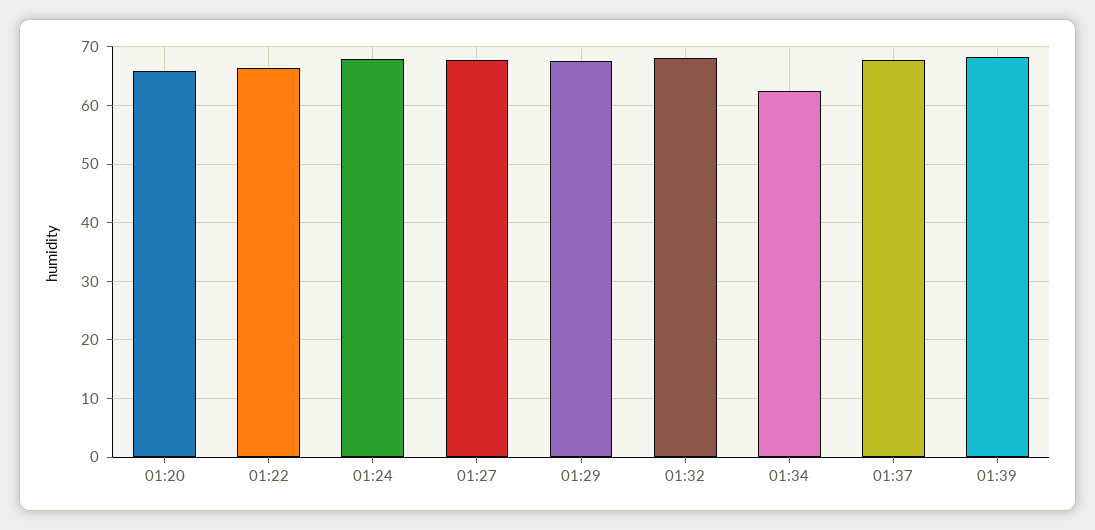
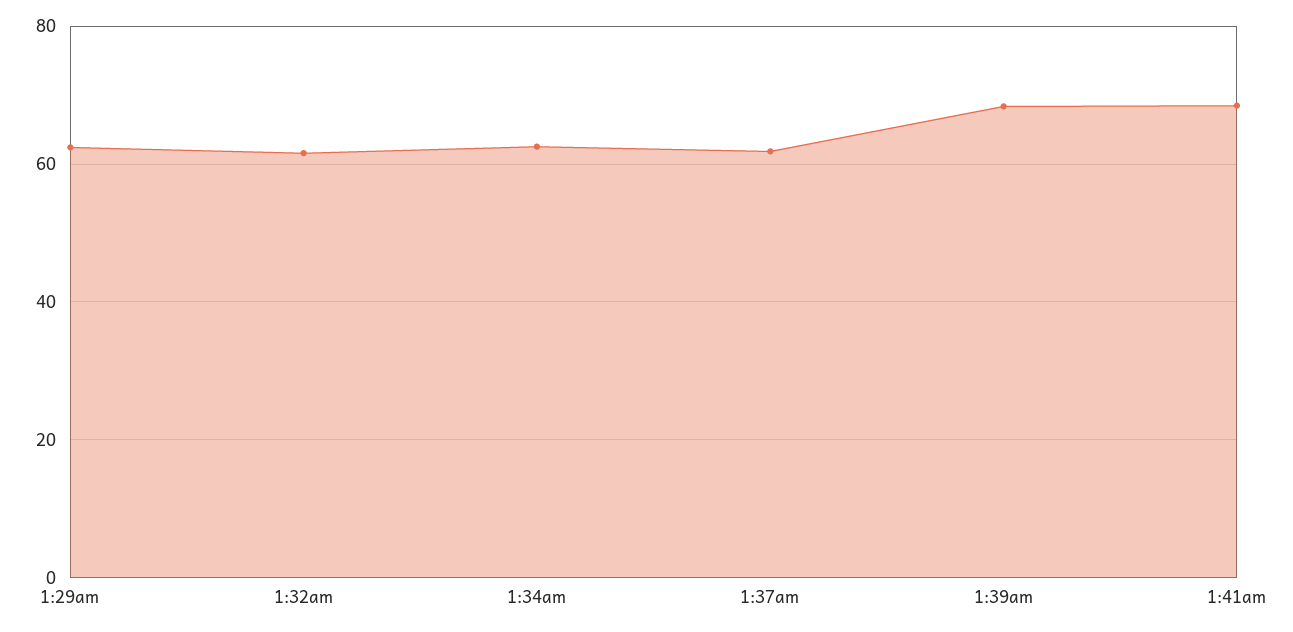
01:20: 66 -> none
01:22: 66 -> none
01:24: 68 -> none
01:27: 68 -> none
01:29: 68 -> 62
01:32: 68 -> 62
01:37: 68 -> 62
1:41am: none -> 68

